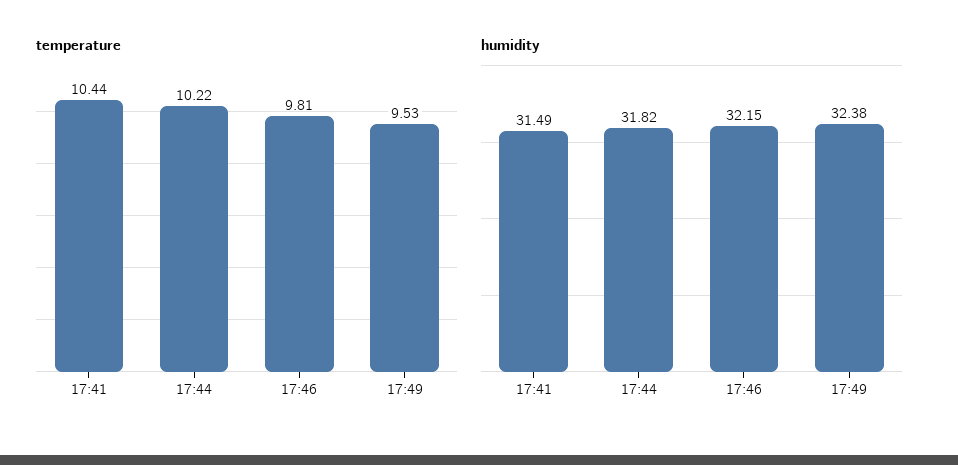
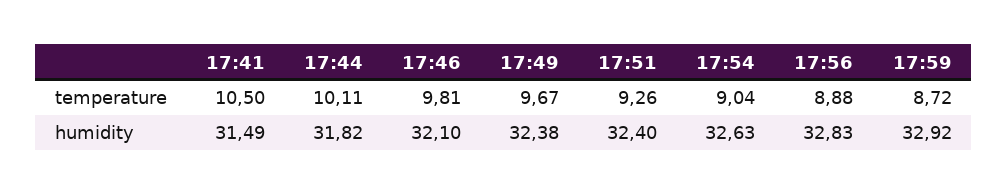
temperature, 17:41: 10.44 -> 10.5
temperature, 17:44: 10.22 -> 10.11
temperature, 17:49: 9.53 -> 9.67
humidity, 17:46: 32.15 -> 32.1
temperature, 17:51: none -> 9.26
temperature, 17:54: none -> 9.04
temperature, 17:56: none -> 8.88
temperature, 17:59: none -> 8.72
humidity, 17:51: none -> 32.4
humidity, 17:54: none -> 32.63
humidity, 17:56: none -> 32.83
humidity, 17:59: none -> 32.92

